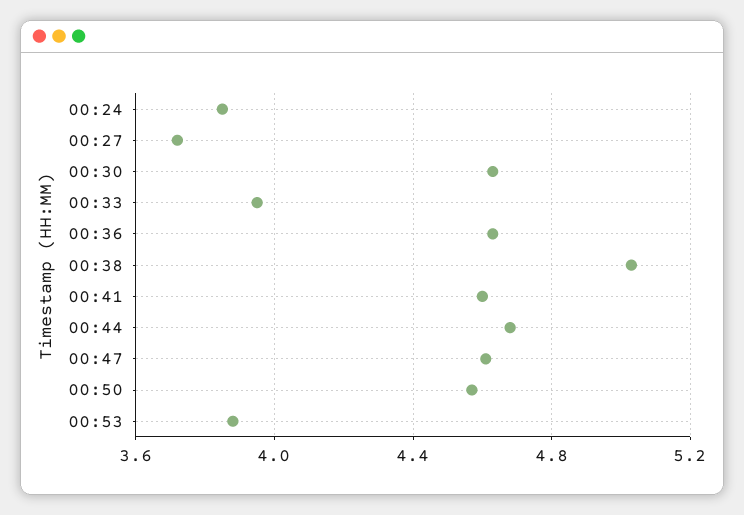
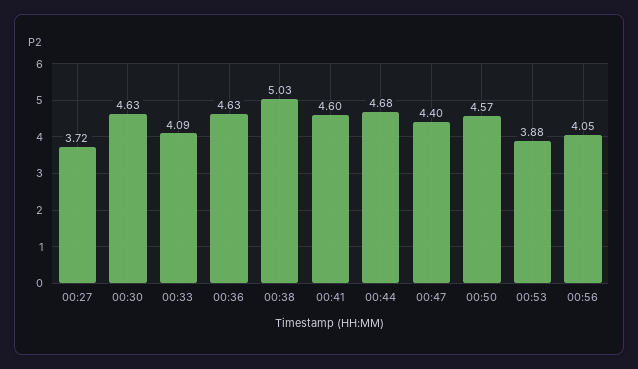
00:24: 3.85 -> none
00:33: 3.95 -> 4.09
00:47: 4.6 -> 4.4
00:56: none -> 4.05

